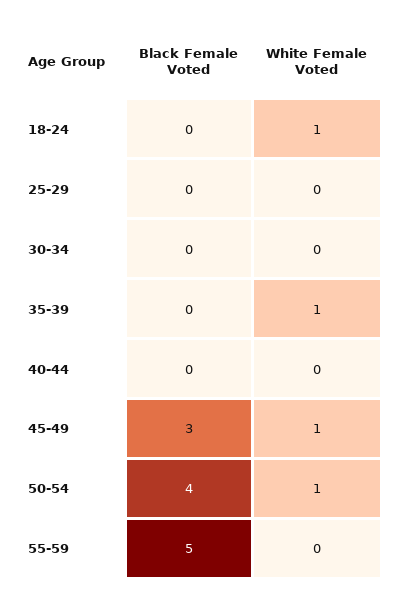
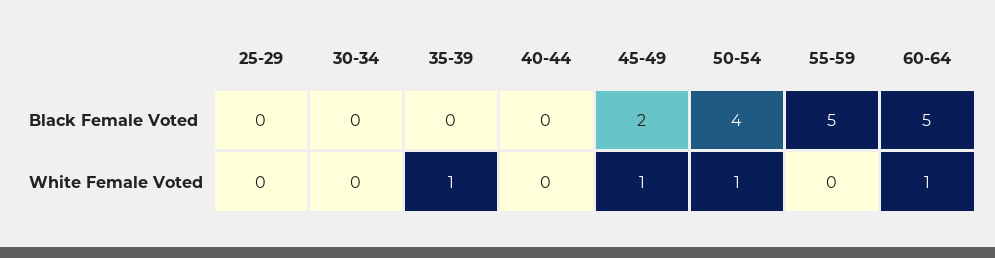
Black Female Voted, 18-24: 0 -> none
White Female Voted, 18-24: 1 -> none
Black Female Voted, 45-49: 3 -> 2
Black Female Voted, 60-64: none -> 5
White Female Voted, 60-64: none -> 1

